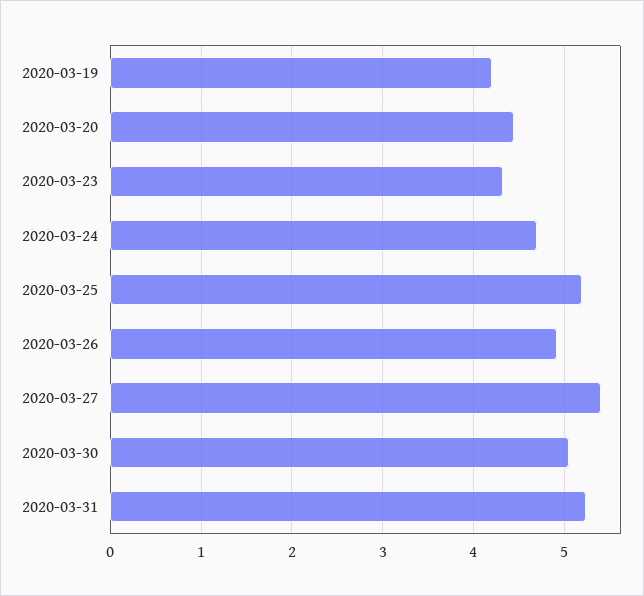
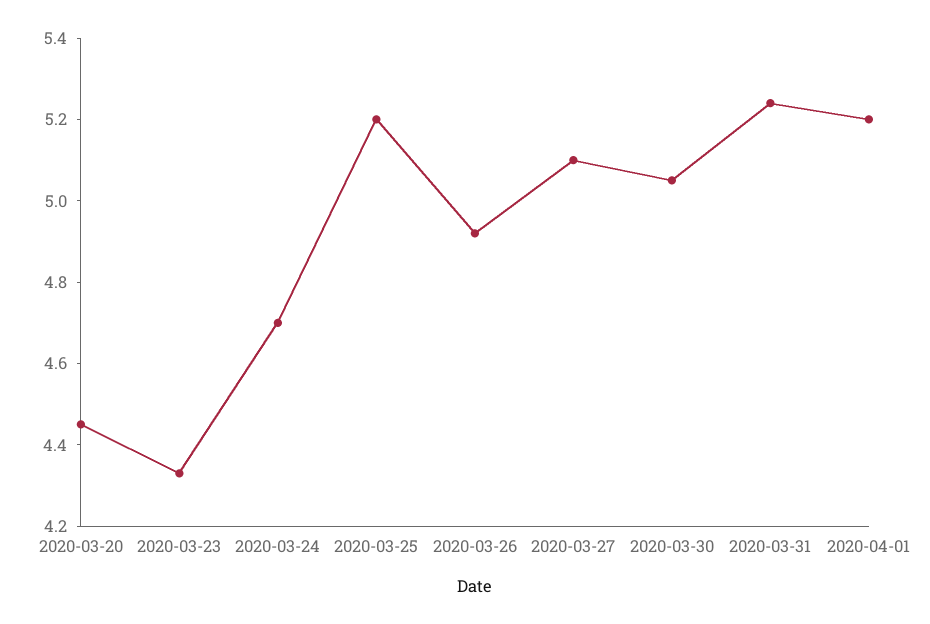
2020-03-19: 4.2 -> none
2020-03-27: 5.4 -> 5.1
2020-04-01: none -> 5.2

